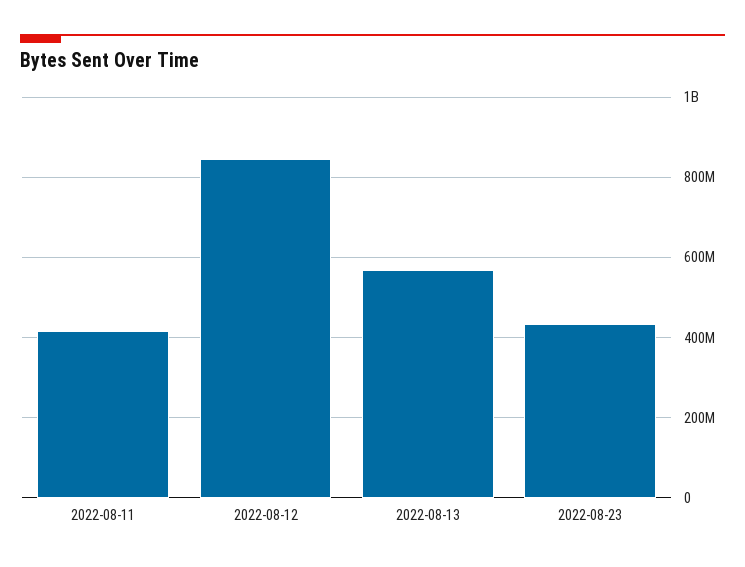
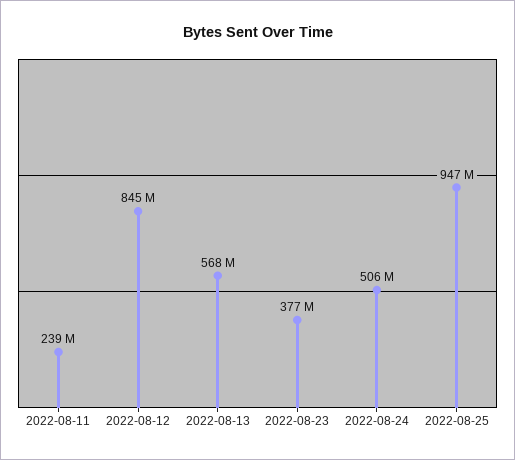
2022-08-11: 420000000 -> 239000000
2022-08-23: 440000000 -> 377000000
2022-08-24: none -> 506000000
2022-08-25: none -> 947000000

